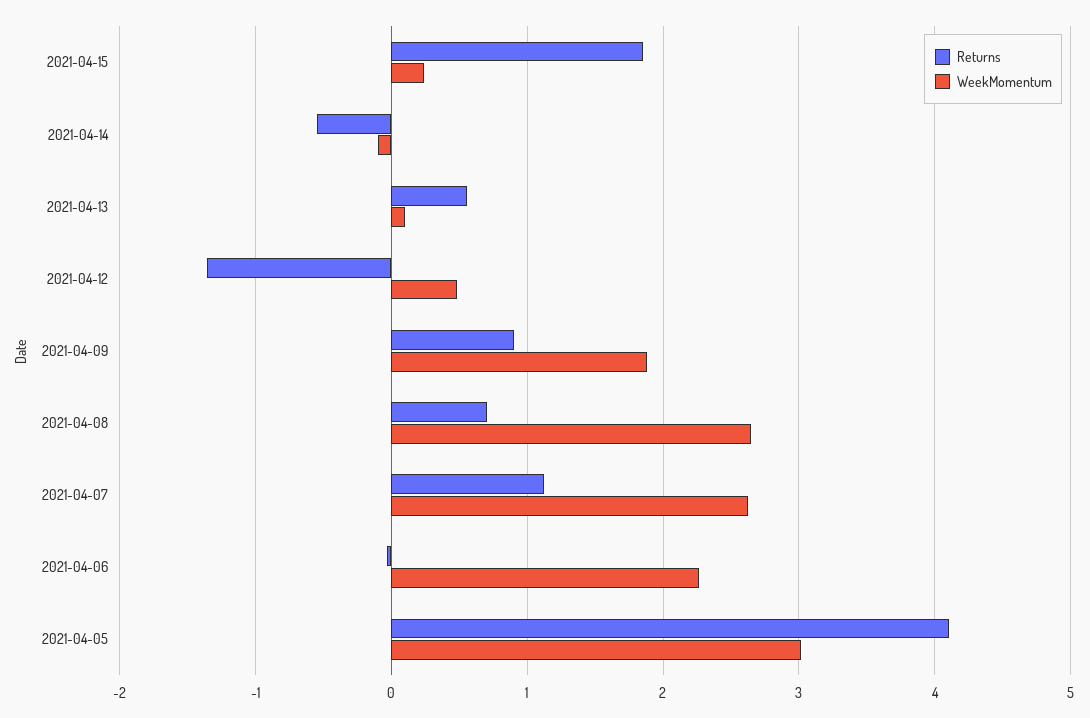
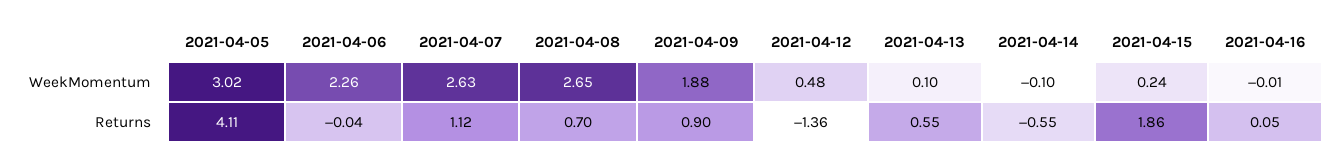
WeekMomentum, 2021-04-16: none -> -0.01
Returns, 2021-04-16: none -> 0.05

